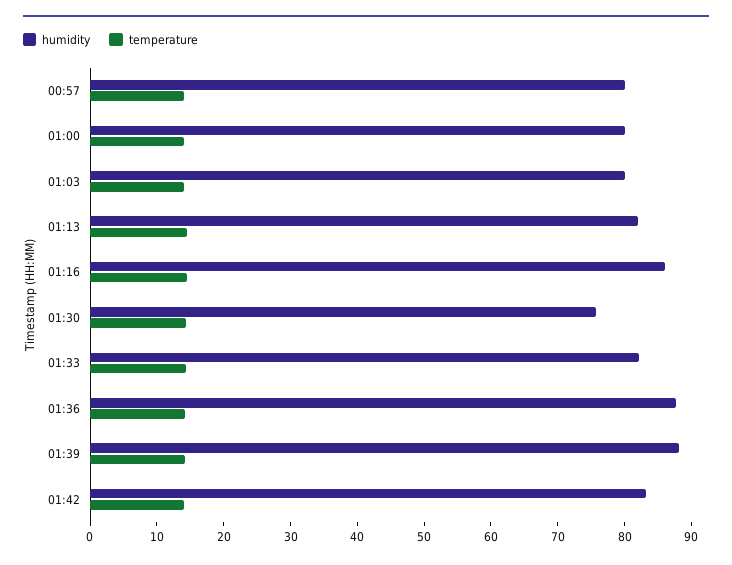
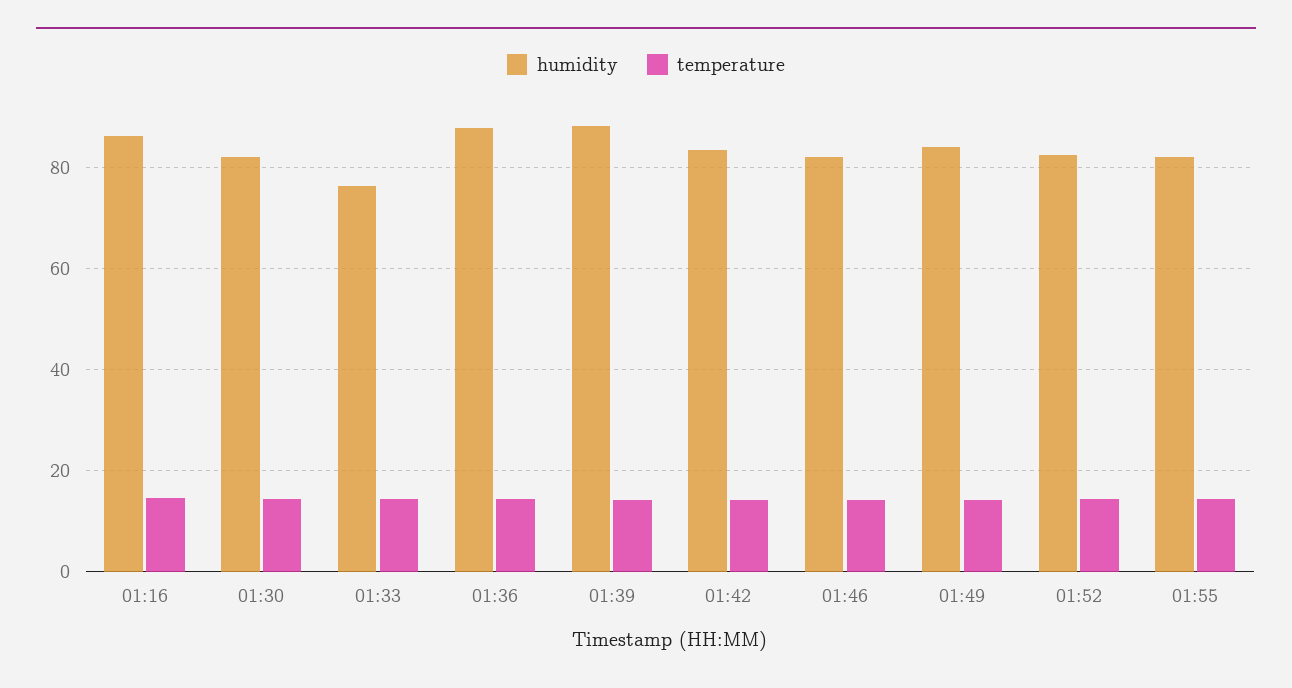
humidity, 00:57: 80 -> none
temperature, 00:57: 14 -> none
humidity, 01:00: 80 -> none
temperature, 01:00: 14 -> none
humidity, 01:03: 80 -> none
temperature, 01:03: 14 -> none
humidity, 01:13: 82 -> none
temperature, 01:13: 14 -> none
humidity, 01:30: 76 -> 82
humidity, 01:33: 82 -> 76
humidity, 01:46: none -> 82
temperature, 01:46: none -> 14
humidity, 01:49: none -> 84
temperature, 01:49: none -> 14
humidity, 01:52: none -> 82
temperature, 01:52: none -> 14
humidity, 01:55: none -> 82
temperature, 01:55: none -> 14

